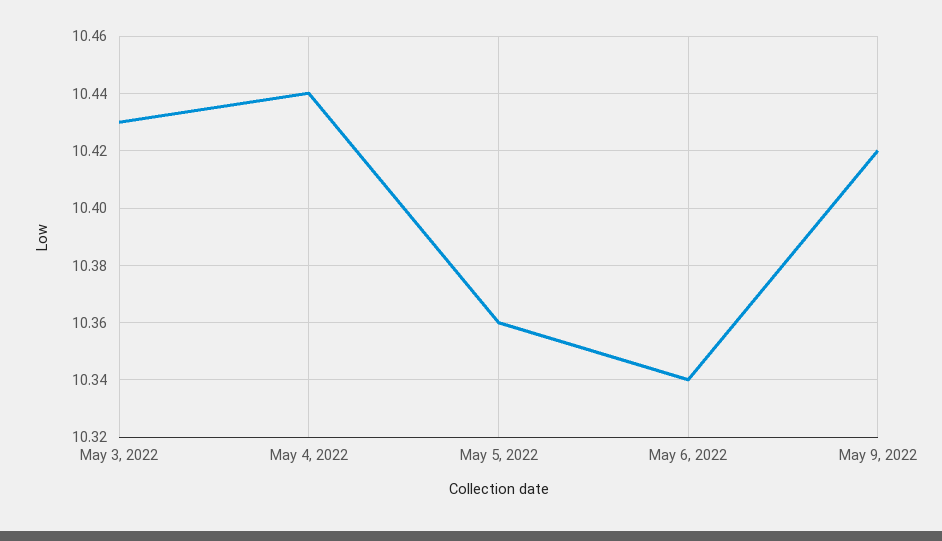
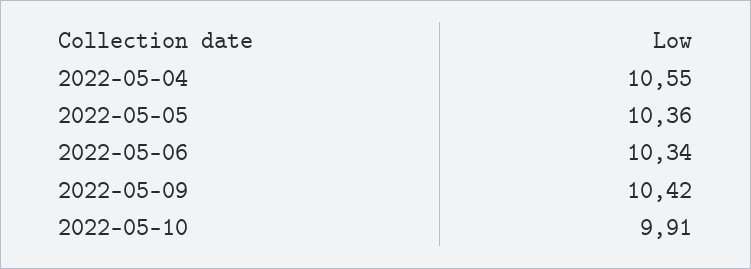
May 3, 2022: 10.43 -> none
May 4, 2022: 10.44 -> 10.55
2022-05-10: none -> 9.91

